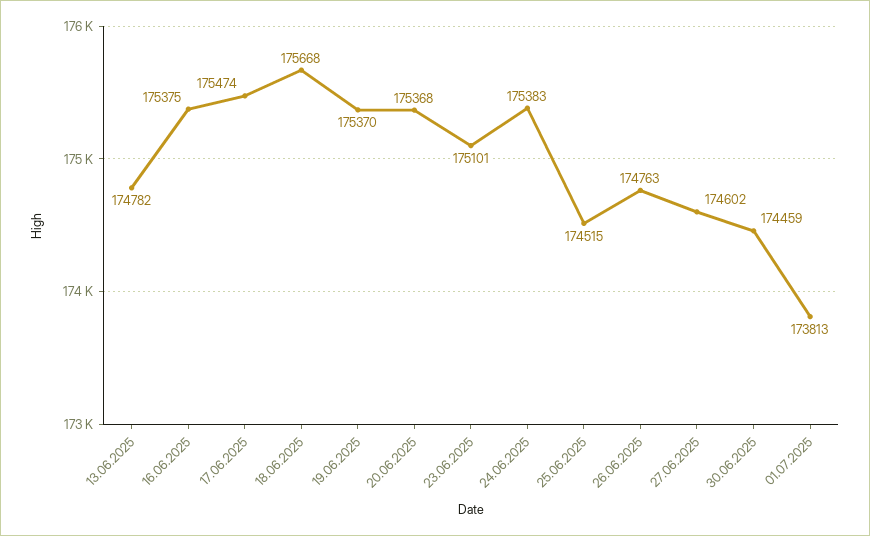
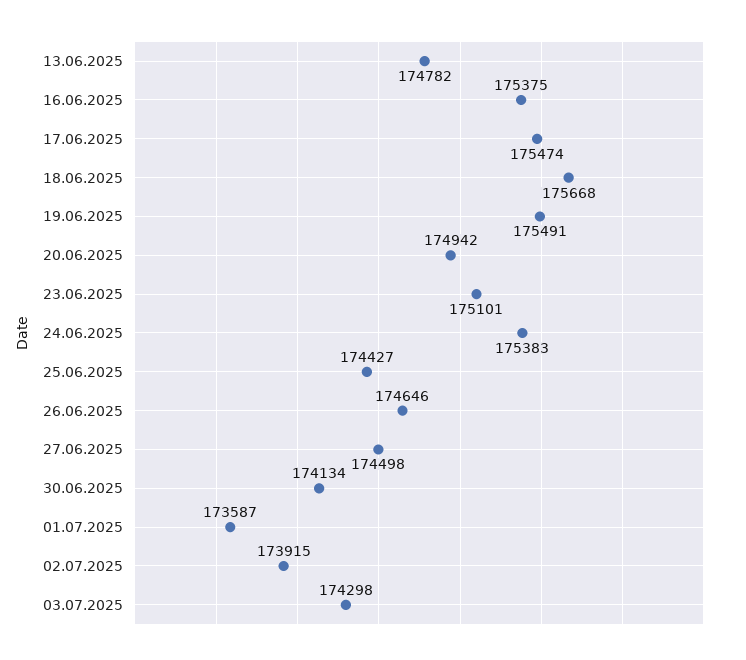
19.06.2025: 175370 -> 175491
20.06.2025: 175368 -> 174942
25.06.2025: 174515 -> 174427
26.06.2025: 174763 -> 174646
27.06.2025: 174602 -> 174498
30.06.2025: 174459 -> 174134
01.07.2025: 173813 -> 173587
02.07.2025: none -> 173915
03.07.2025: none -> 174298

